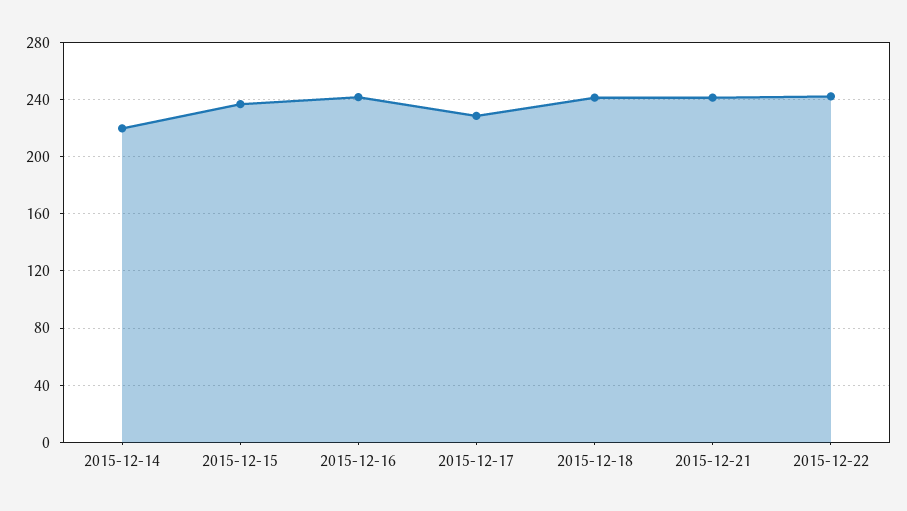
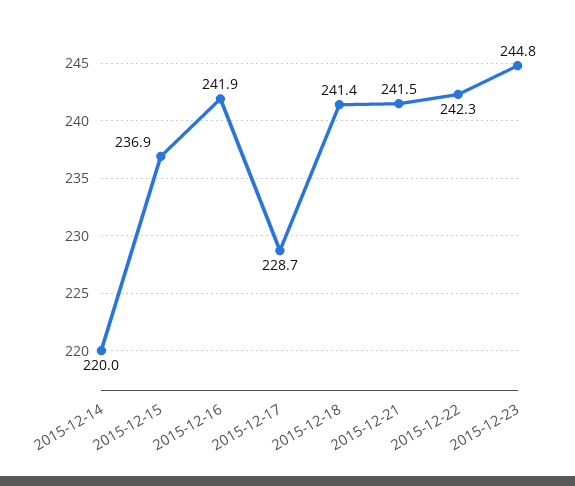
2015-12-23: none -> 244.8

